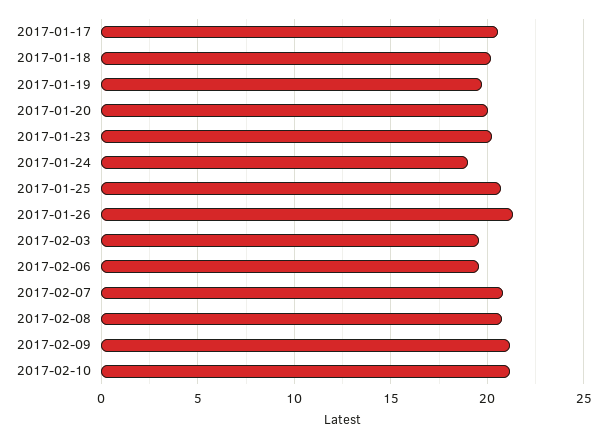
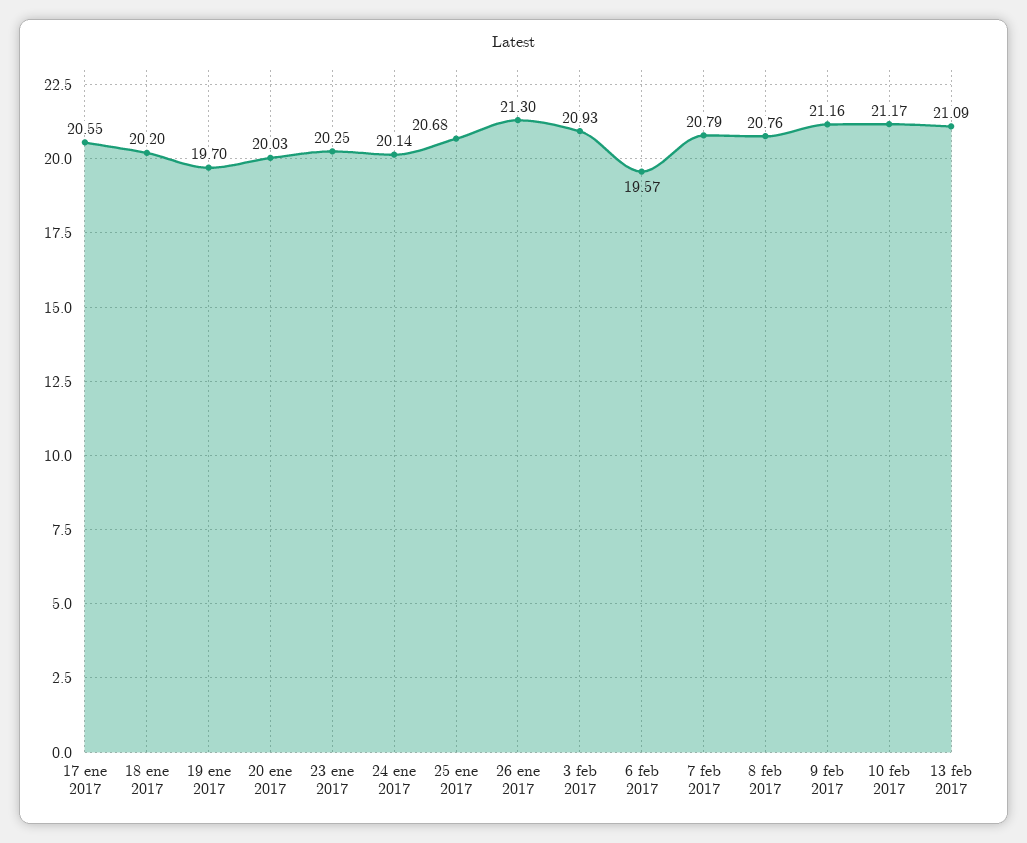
2017-01-24: 19 -> 20.14
2017-02-03: 19.5 -> 20.93
13 feb 2017: none -> 21.09

